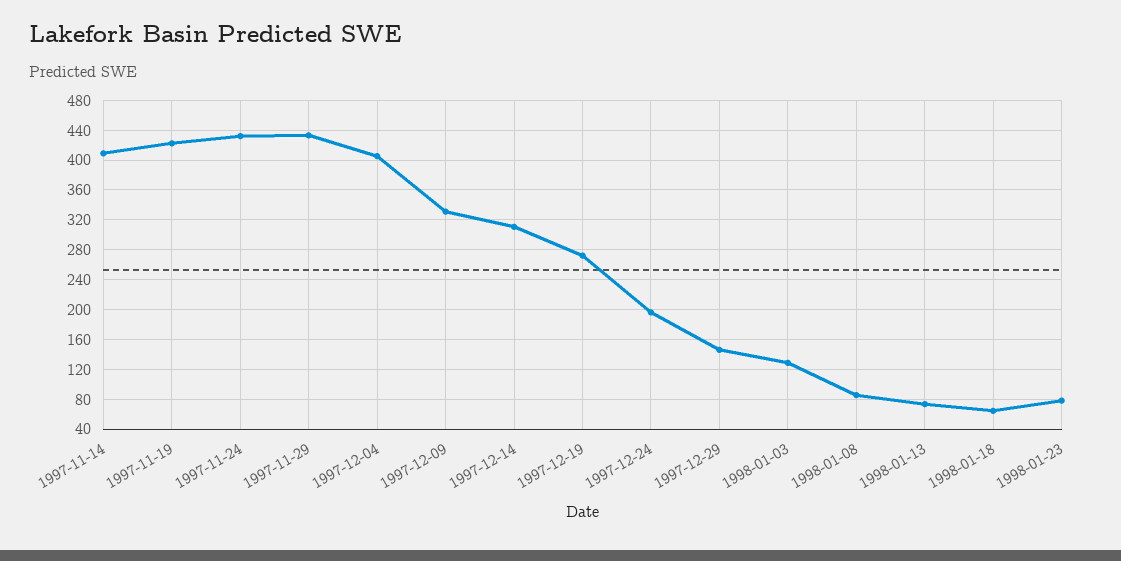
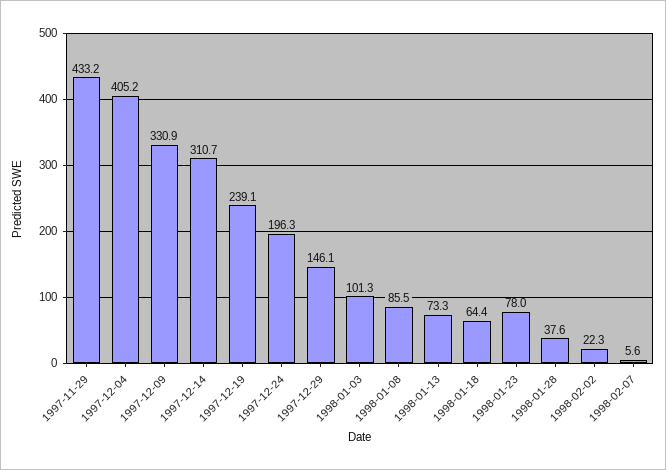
1997-11-14: 410 -> none
1997-11-19: 420 -> none
1997-11-24: 430 -> none
1997-12-19: 270 -> 239.1
1998-01-03: 130 -> 101.3
1998-01-28: none -> 37.6
1998-02-02: none -> 22.3
1998-02-07: none -> 5.6

